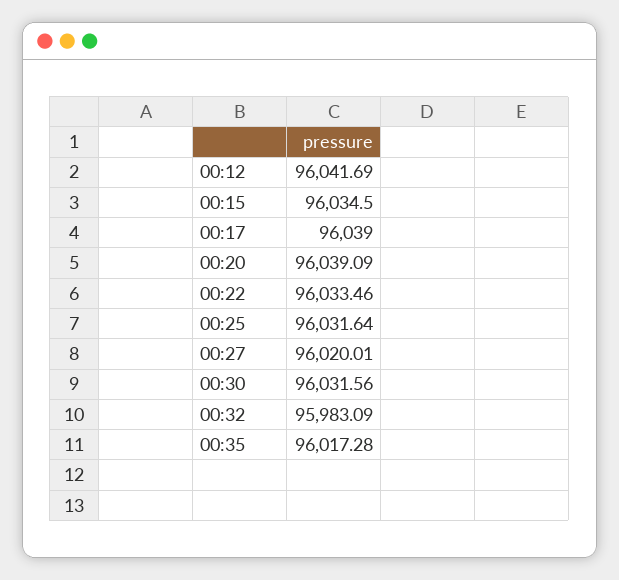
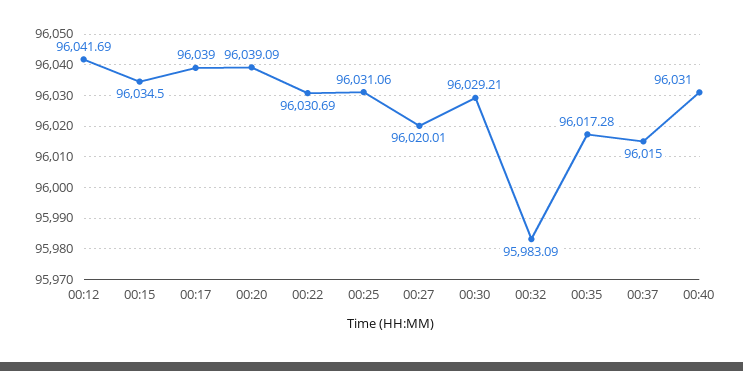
00:22: 96033.46 -> 96030.69
00:25: 96031.64 -> 96031.06
00:30: 96031.56 -> 96029.21
00:37: none -> 96015
00:40: none -> 96031

